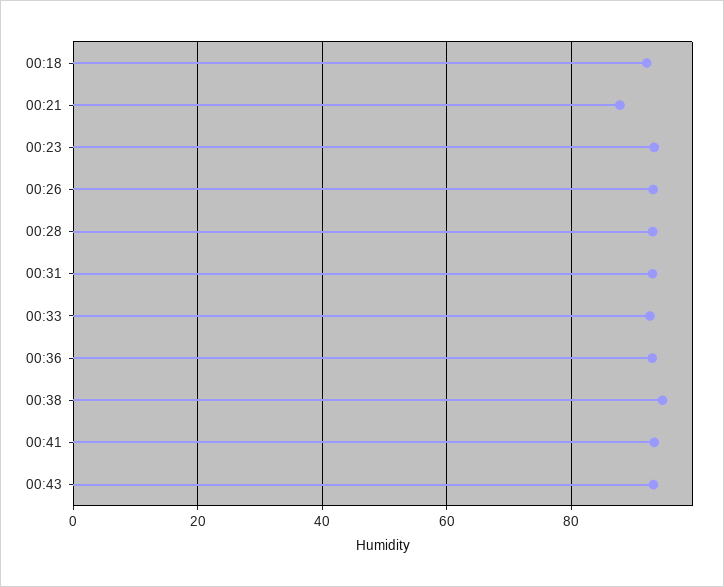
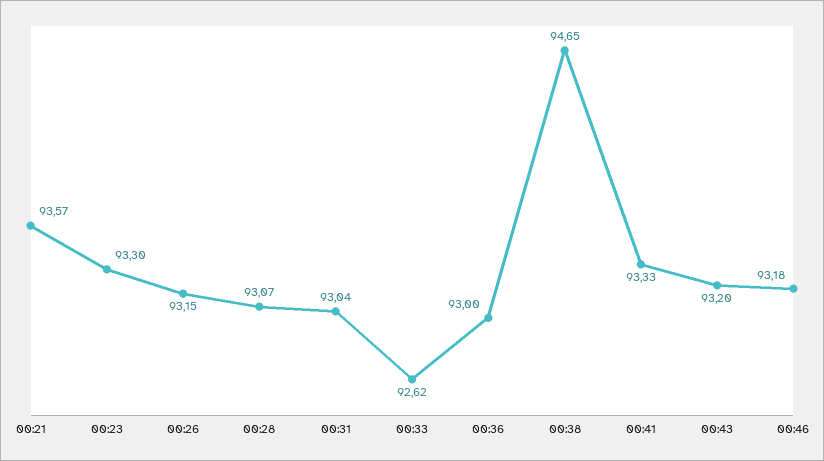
00:18: 92 -> none
00:21: 88 -> 93.57
00:46: none -> 93.18

